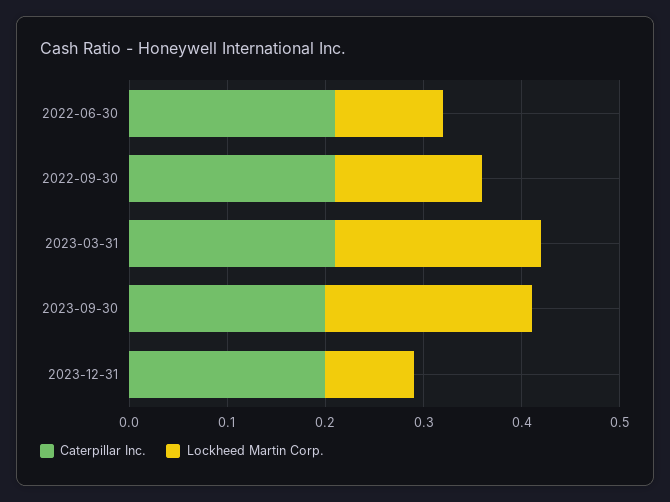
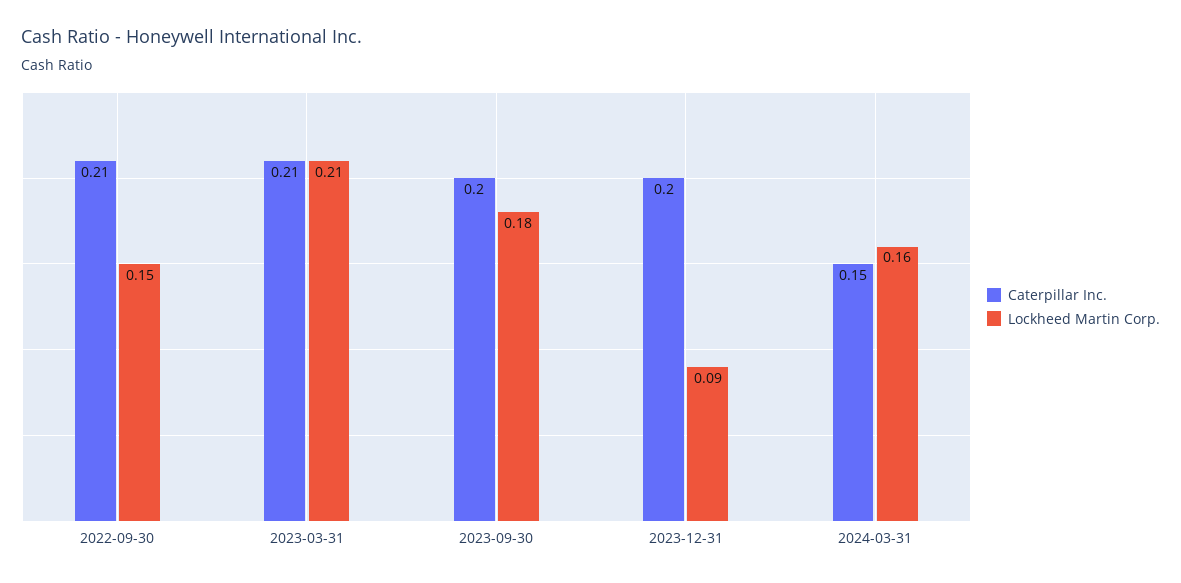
Caterpillar Inc., 2022-06-30: 0.21 -> none
Lockheed Martin Corp., 2022-06-30: 0.11 -> none
Lockheed Martin Corp., 2023-09-30: 0.21 -> 0.18
Caterpillar Inc., 2024-03-31: none -> 0.15
Lockheed Martin Corp., 2024-03-31: none -> 0.16

